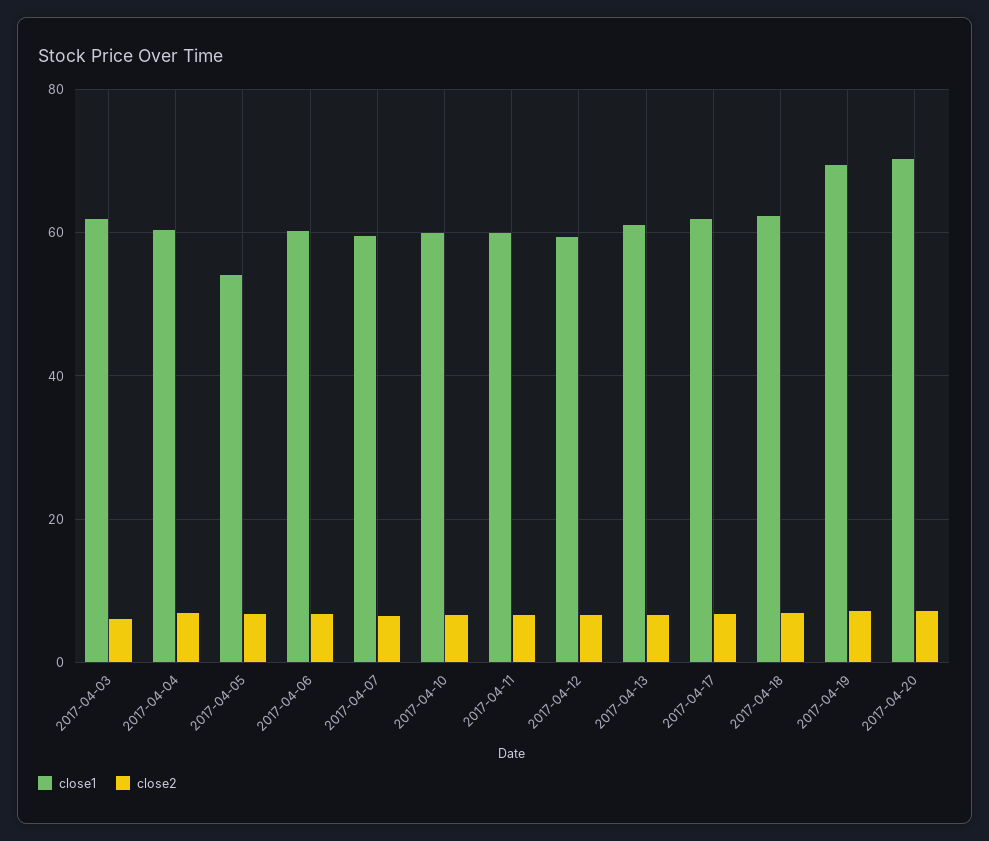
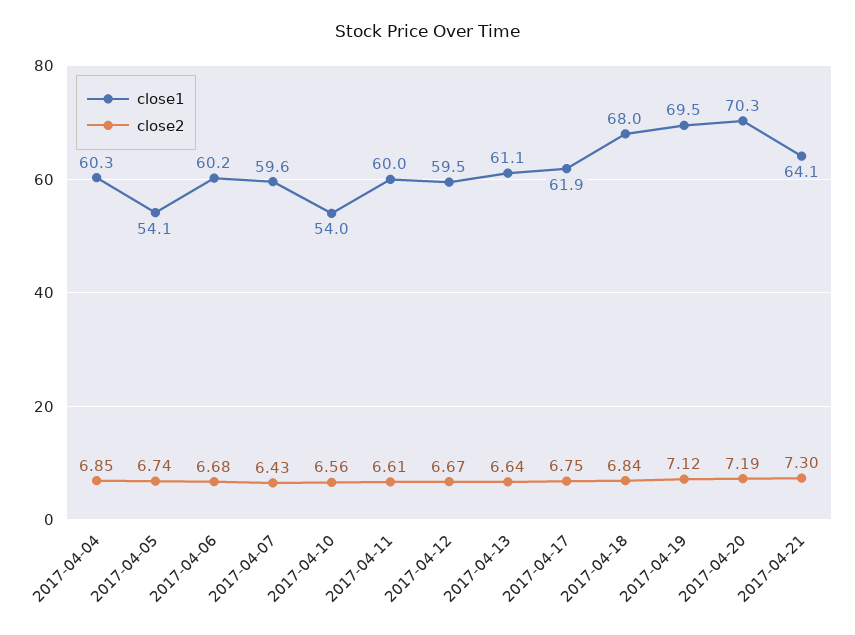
close1, 2017-04-03: 62 -> none
close2, 2017-04-03: 6 -> none
close1, 2017-04-10: 60 -> 54
close1, 2017-04-18: 62 -> 68
close1, 2017-04-21: none -> 64.1
close2, 2017-04-21: none -> 7.3

